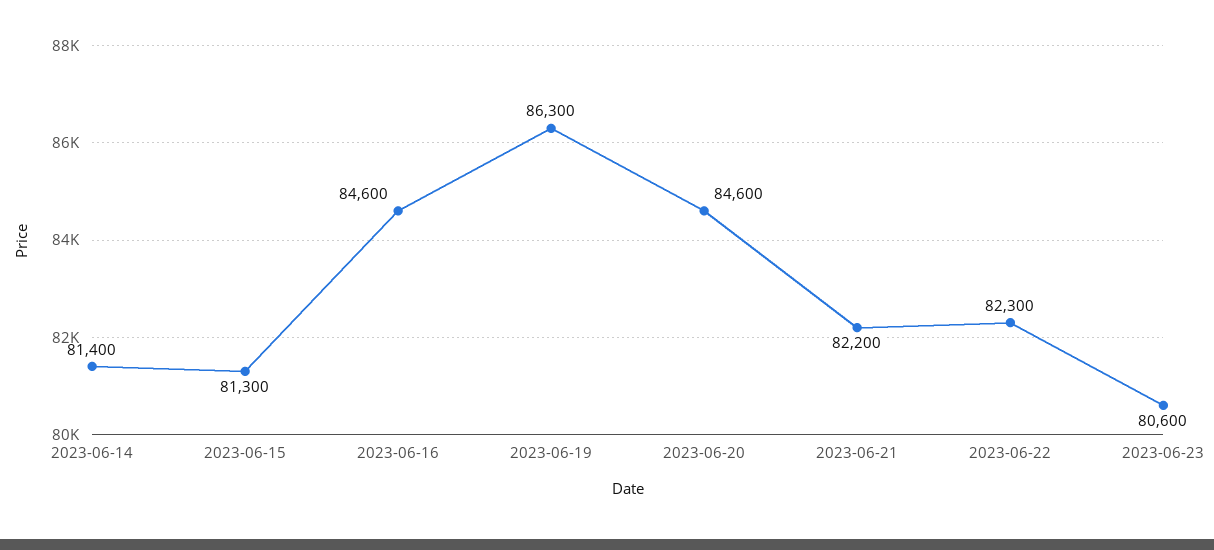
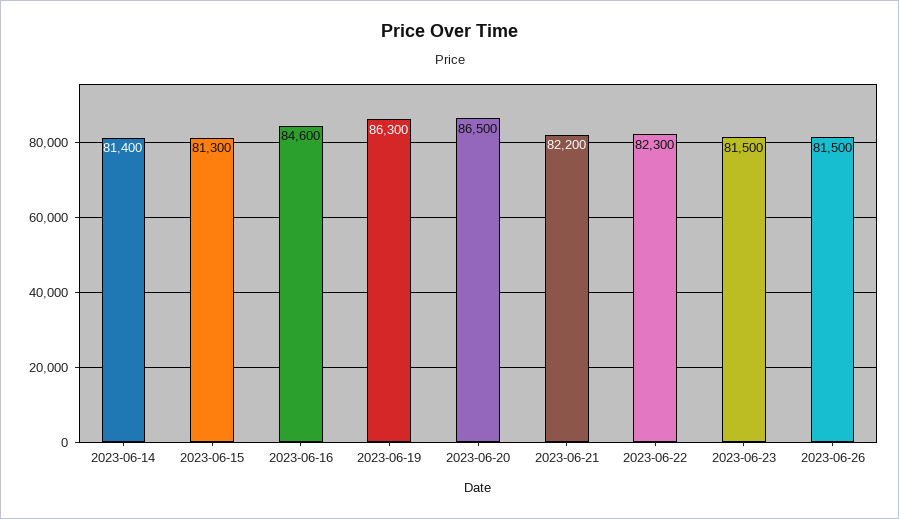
2023-06-20: 84600 -> 86500
2023-06-23: 80600 -> 81500
2023-06-26: none -> 81500

